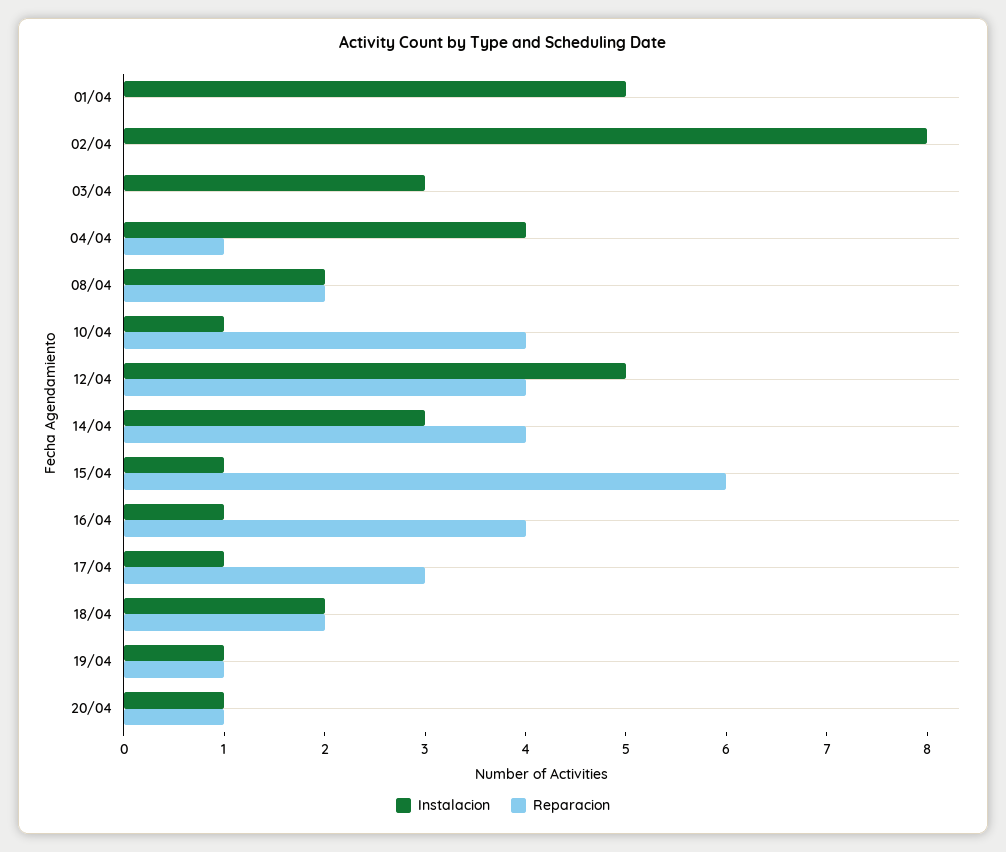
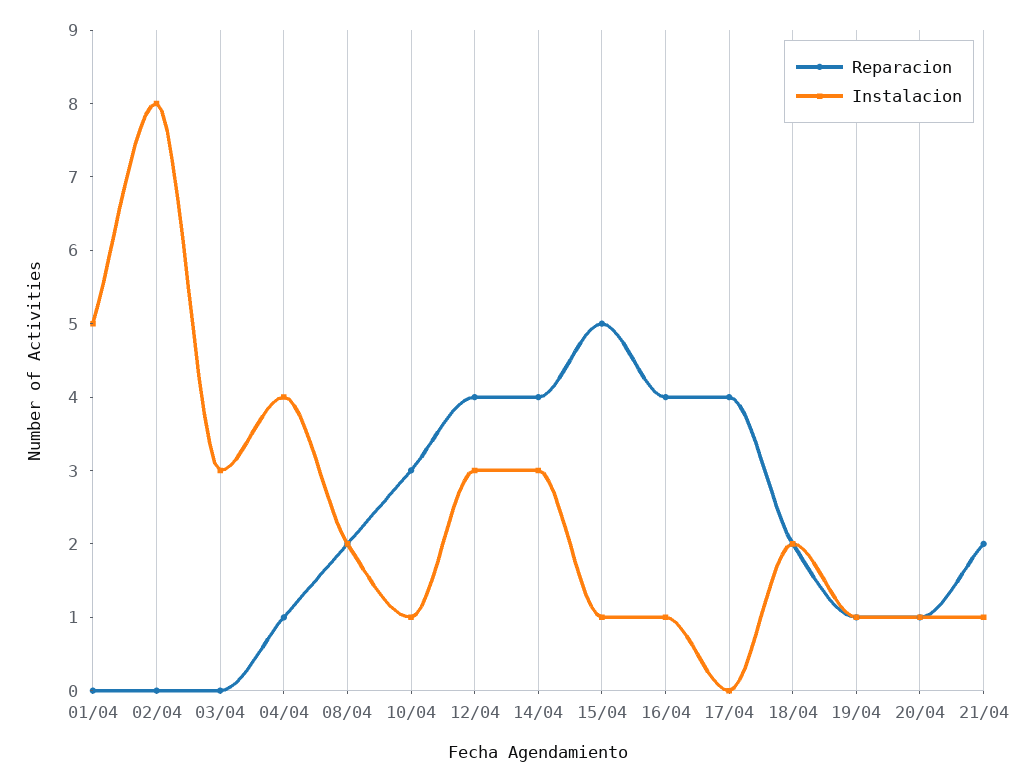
Reparacion, 10/04: 4 -> 3
Instalacion, 12/04: 5 -> 3
Reparacion, 15/04: 6 -> 5
Instalacion, 17/04: 1 -> 0
Reparacion, 17/04: 3 -> 4
Reparacion, 21/04: none -> 2
Instalacion, 21/04: none -> 1

